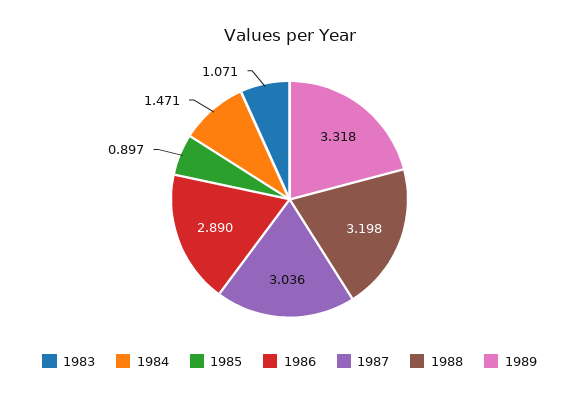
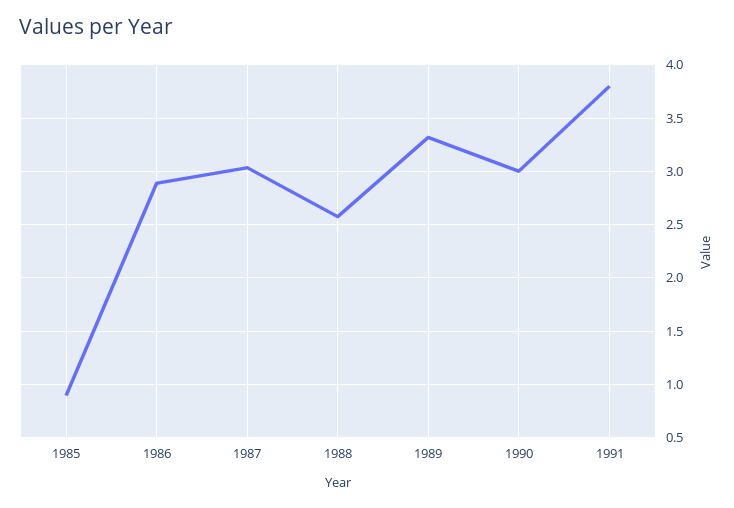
1983: 1.071 -> none
1984: 1.471 -> none
1988: 3.198 -> 2.6
1990: none -> 3
1991: none -> 3.8

